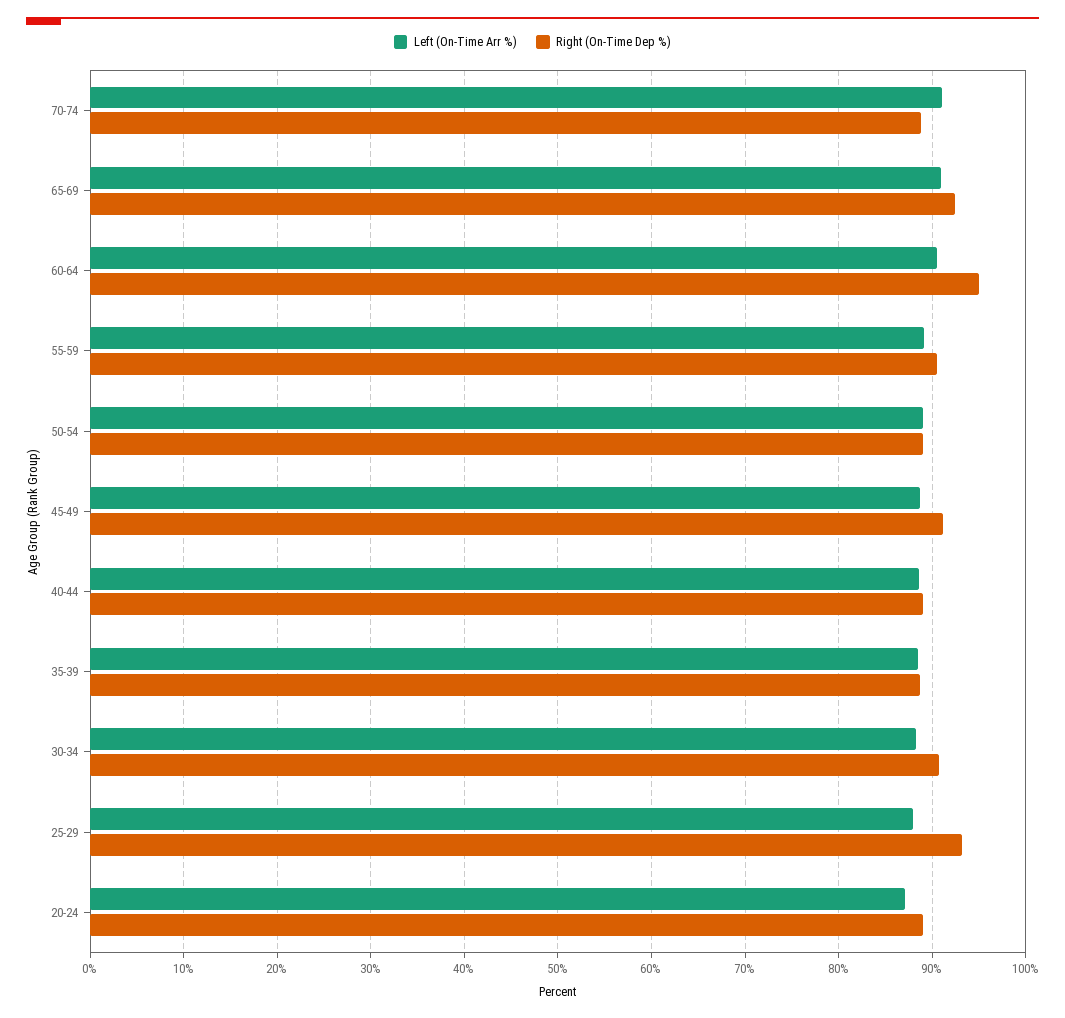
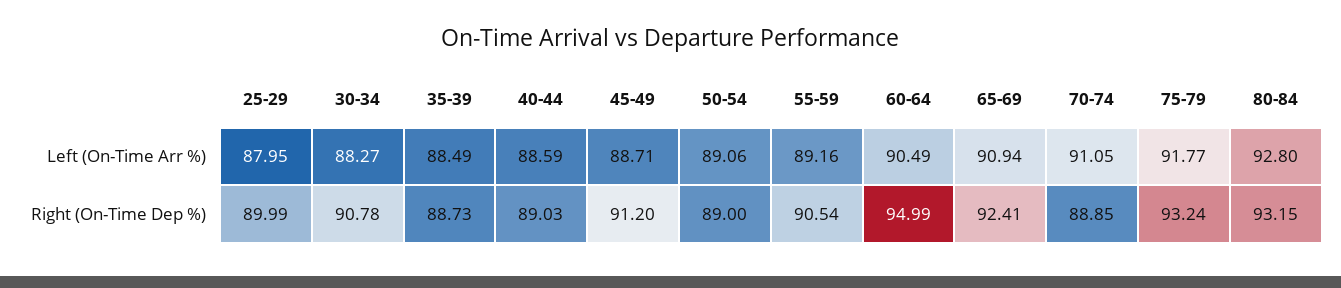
Right (On-Time Dep %), 25-29: 93 -> 89.99
Left (On-Time Arr %), 20-24: 87 -> none
Right (On-Time Dep %), 20-24: 89 -> none
Left (On-Time Arr %), 75-79: none -> 91.77
Left (On-Time Arr %), 80-84: none -> 92.8
Right (On-Time Dep %), 75-79: none -> 93.24
Right (On-Time Dep %), 80-84: none -> 93.15

